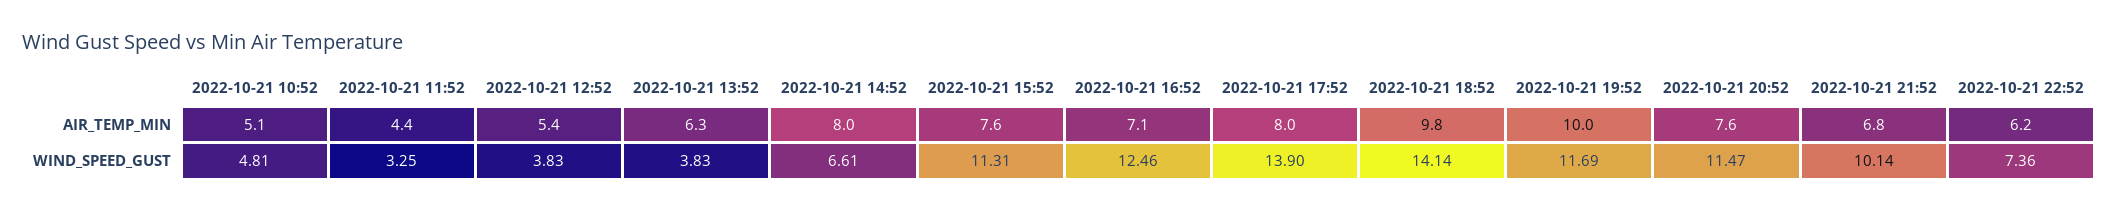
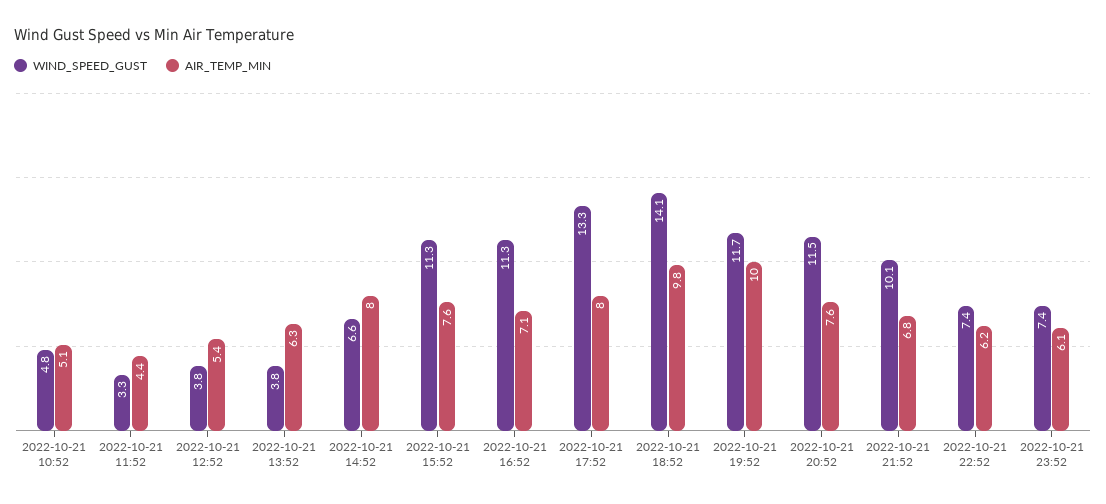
WIND_SPEED_GUST, 2022-10-21 16:52: 12.46 -> 11.3
WIND_SPEED_GUST, 2022-10-21 17:52: 13.9 -> 13.3
WIND_SPEED_GUST, 2022-10-21 23:52: none -> 7.4
AIR_TEMP_MIN, 2022-10-21 23:52: none -> 6.1

